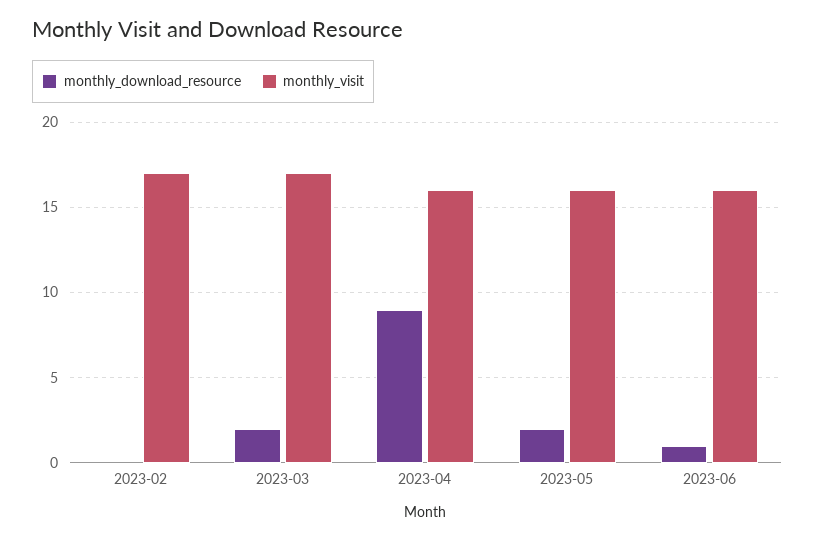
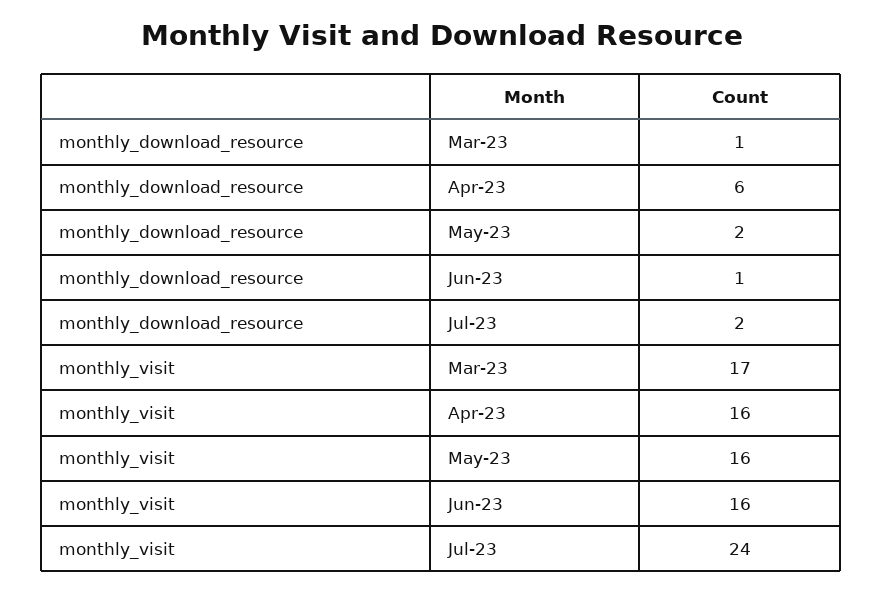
monthly_download_resource, 2023-02: 0 -> none
monthly_visit, 2023-02: 17 -> none
monthly_download_resource, 2023-03: 2 -> 1
monthly_download_resource, 2023-04: 9 -> 6
monthly_download_resource, Jul-23: none -> 2
monthly_visit, Jul-23: none -> 24

